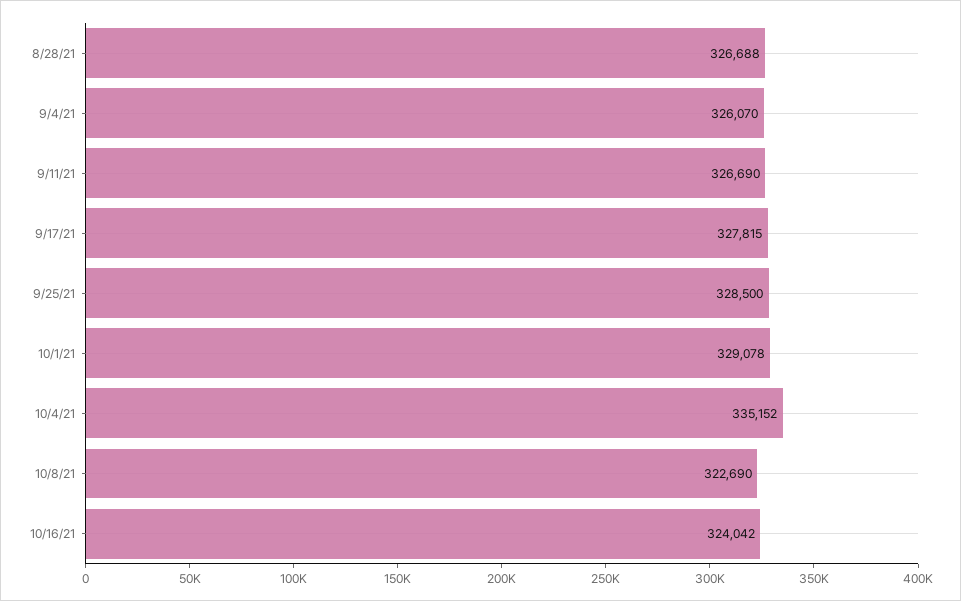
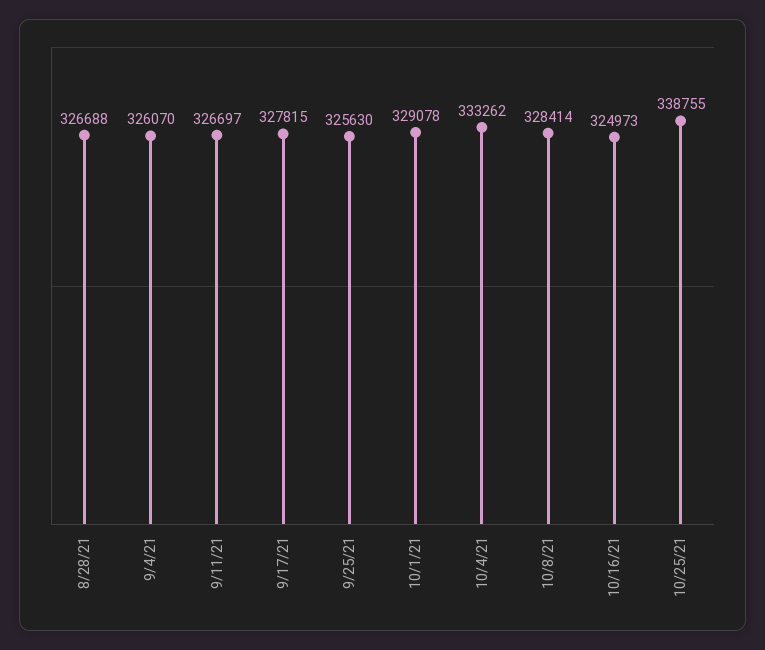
9/11/21: 326690 -> 326697
9/25/21: 328500 -> 325630
10/4/21: 335152 -> 333262
10/8/21: 322690 -> 328414
10/16/21: 324042 -> 324973
10/25/21: none -> 338755

